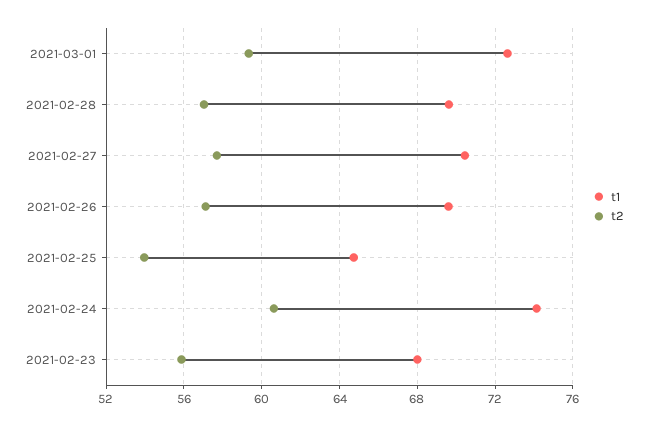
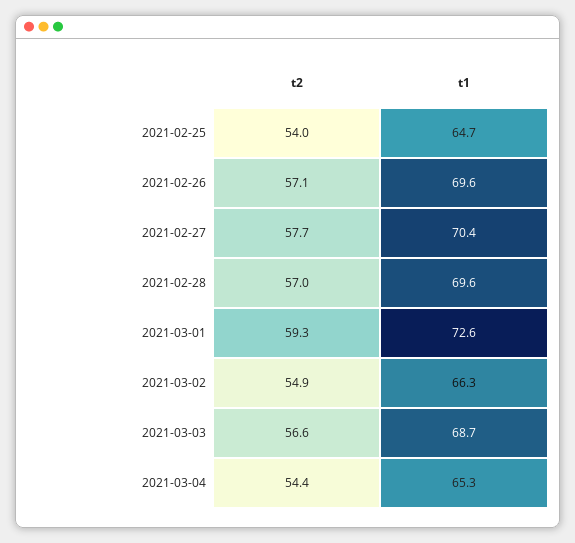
t1, 2021-02-24: 74 -> none
t2, 2021-02-24: 60.5 -> none
t1, 2021-02-23: 68 -> none
t2, 2021-02-23: 56 -> none
t2, 2021-03-02: none -> 54.9
t1, 2021-03-02: none -> 66.3
t2, 2021-03-03: none -> 56.6
t1, 2021-03-03: none -> 68.7
t2, 2021-03-04: none -> 54.4
t1, 2021-03-04: none -> 65.3

